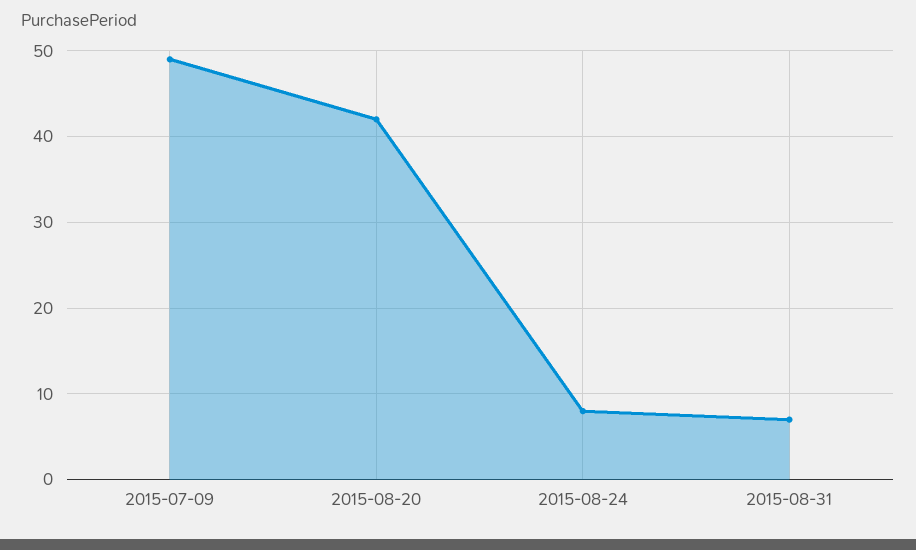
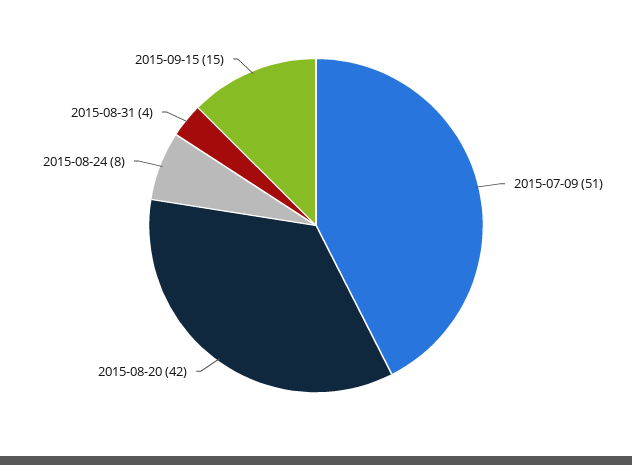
2015-07-09: 49 -> 51
2015-08-31: 7 -> 4
2015-09-15: none -> 15

